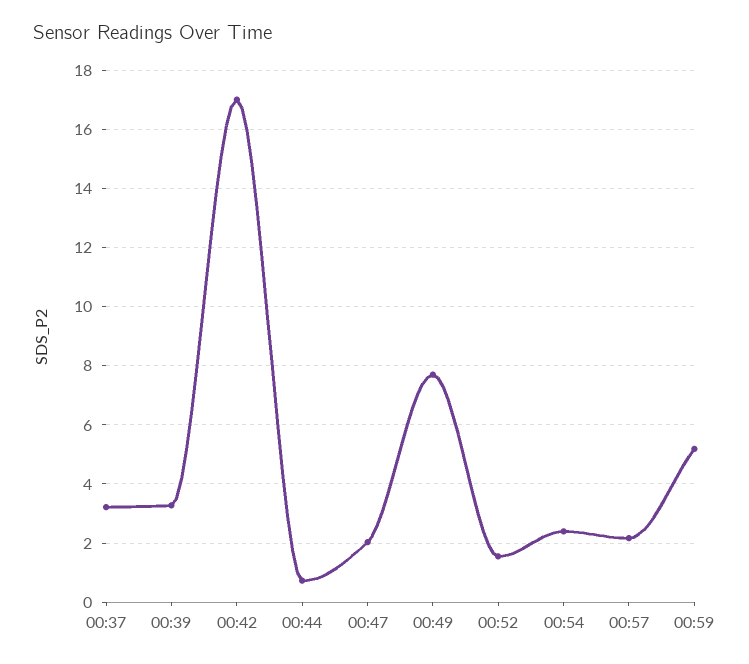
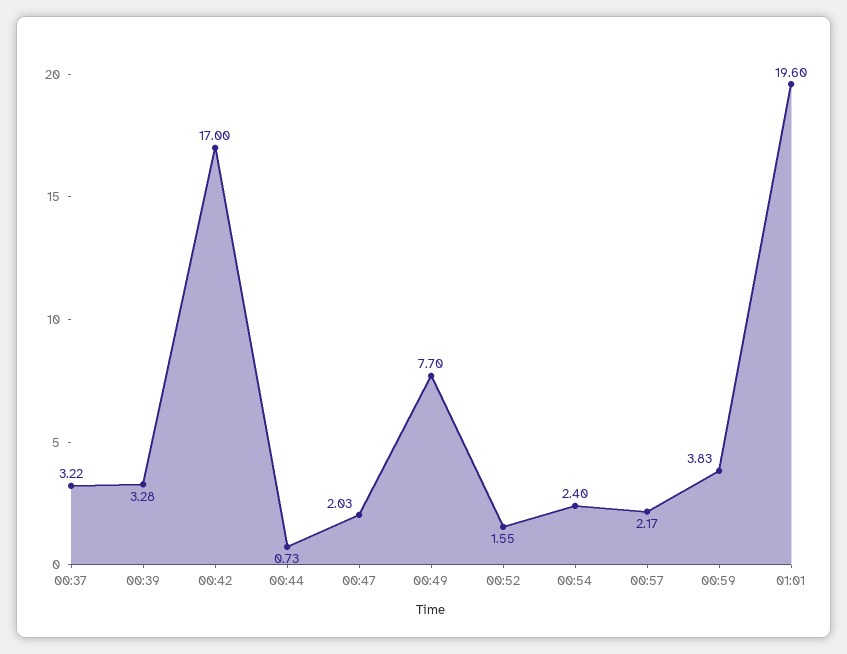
00:59: 5.25 -> 3.83
01:01: none -> 19.6

